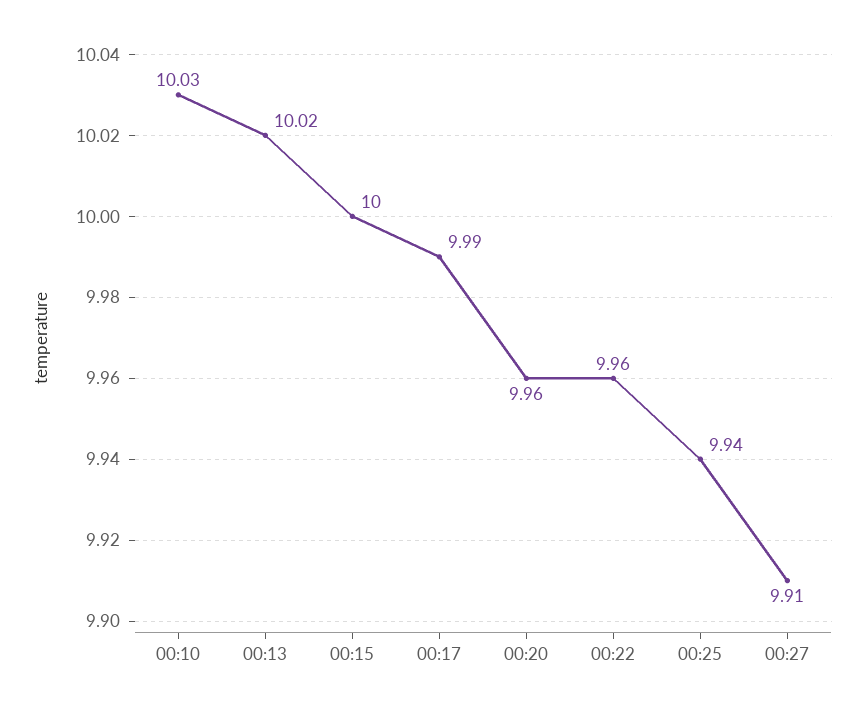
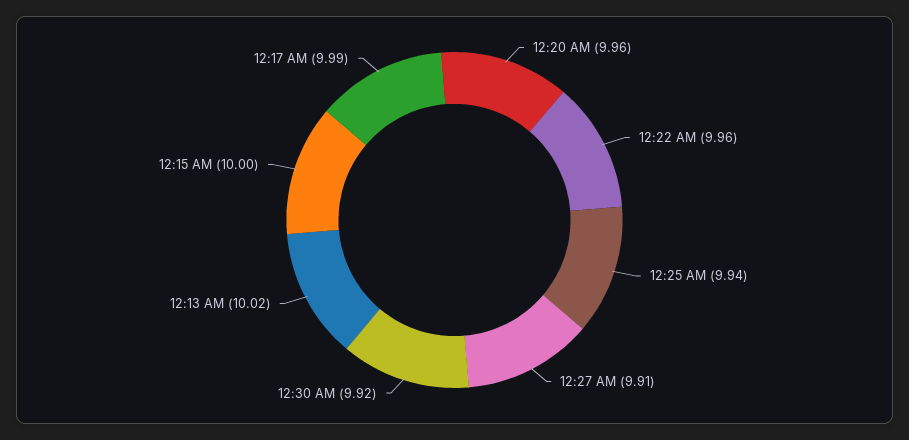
00:10: 10.03 -> none
12:30 AM: none -> 9.92

